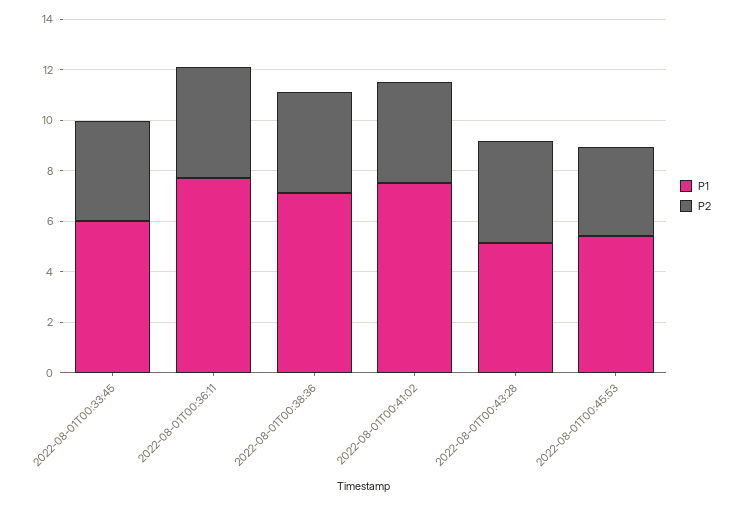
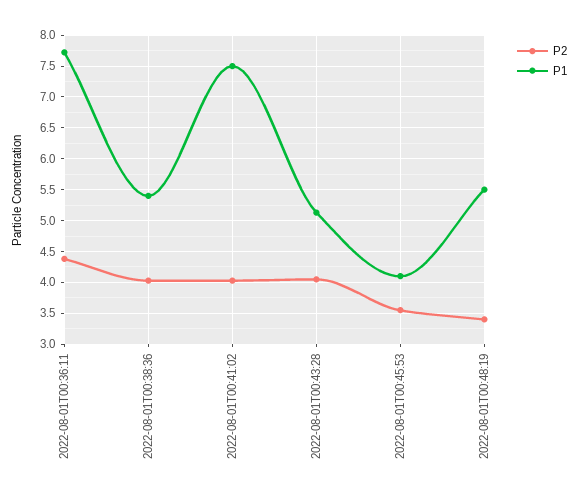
P1, 2022-08-01T00:33:45: 6 -> none
P2, 2022-08-01T00:33:45: 4 -> none
P1, 2022-08-01T00:38:36: 7 -> 5.4
P1, 2022-08-01T00:45:53: 5.5 -> 4.1
P2, 2022-08-01T00:48:19: none -> 3.4
P1, 2022-08-01T00:48:19: none -> 5.5

